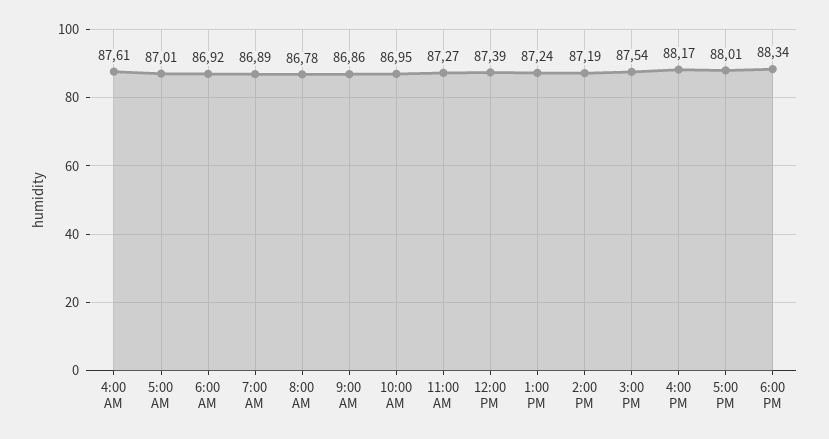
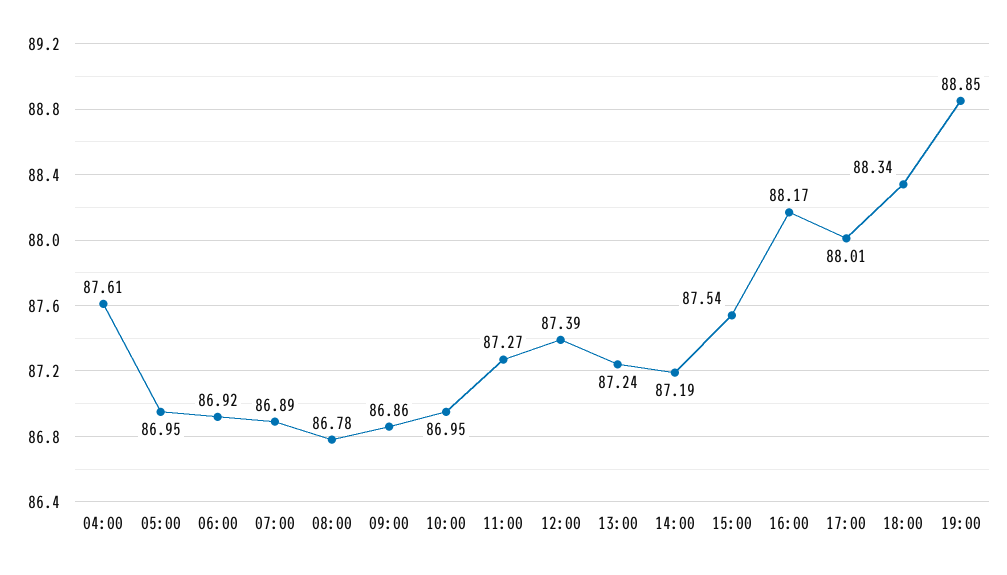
5:00 AM: 87.01 -> 86.95
19:00: none -> 88.85

